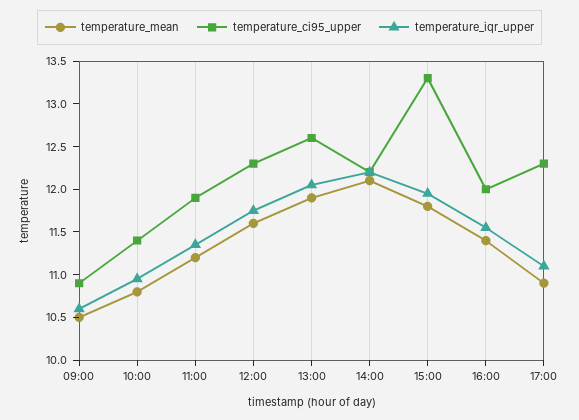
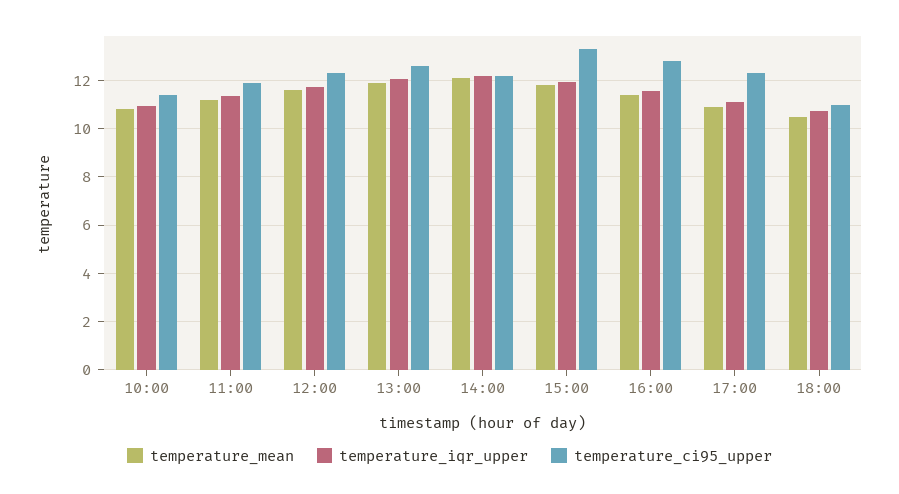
temperature_mean, 09:00: 10.5 -> none
temperature_ci95_upper, 09:00: 10.9 -> none
temperature_iqr_upper, 09:00: 10.6 -> none
temperature_ci95_upper, 16:00: 12 -> 12.75
temperature_mean, 18:00: none -> 10.5
temperature_iqr_upper, 18:00: none -> 10.75
temperature_ci95_upper, 18:00: none -> 11

